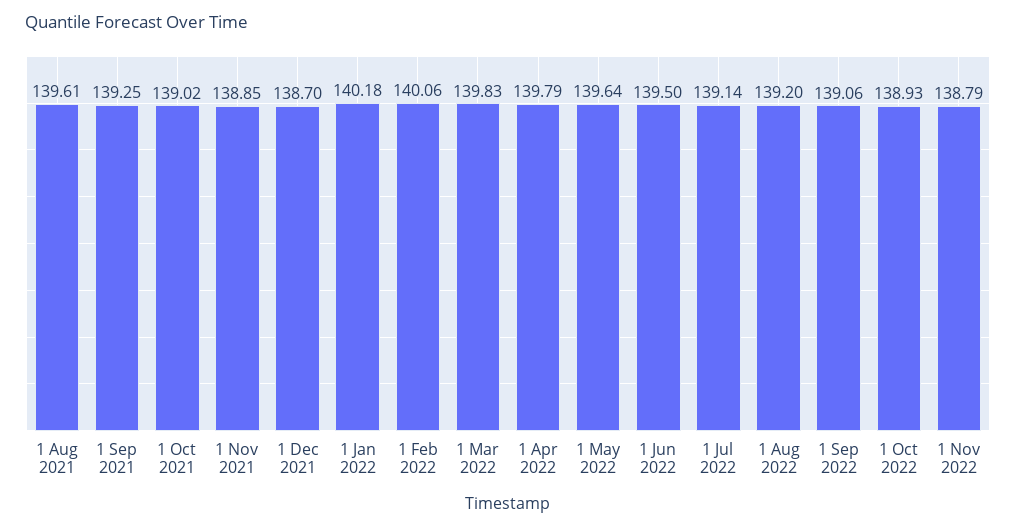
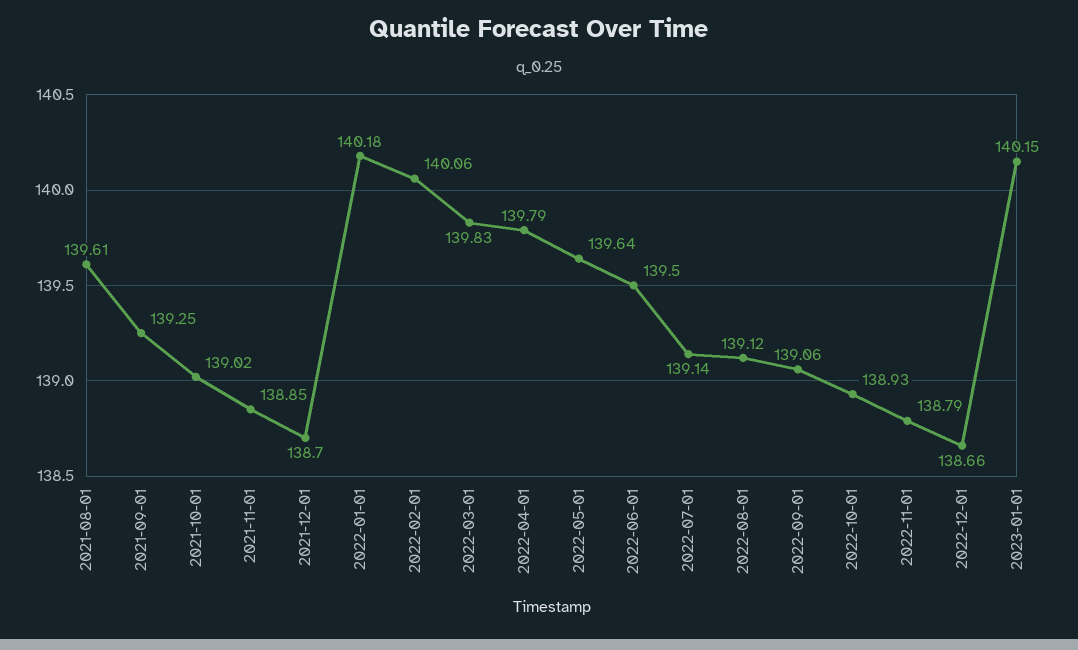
1 Aug 2022: 139.2 -> 139.12
2022-12-01: none -> 138.66
2023-01-01: none -> 140.15

